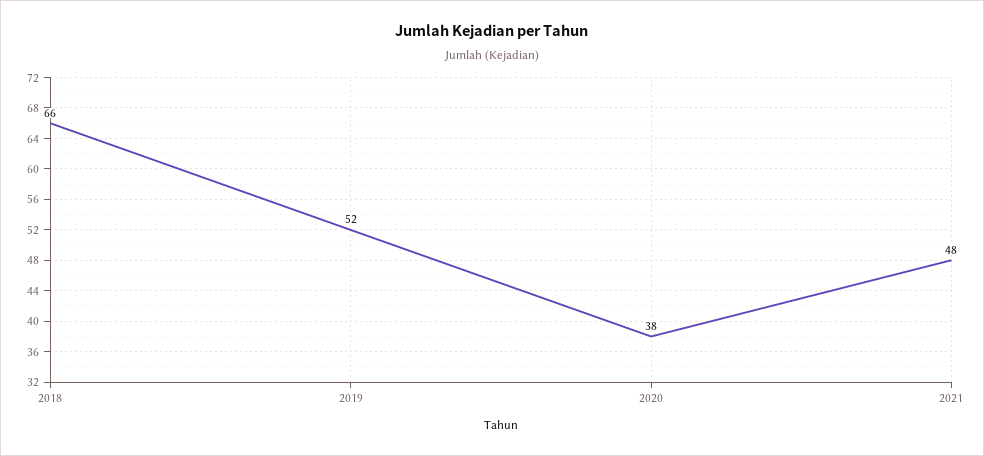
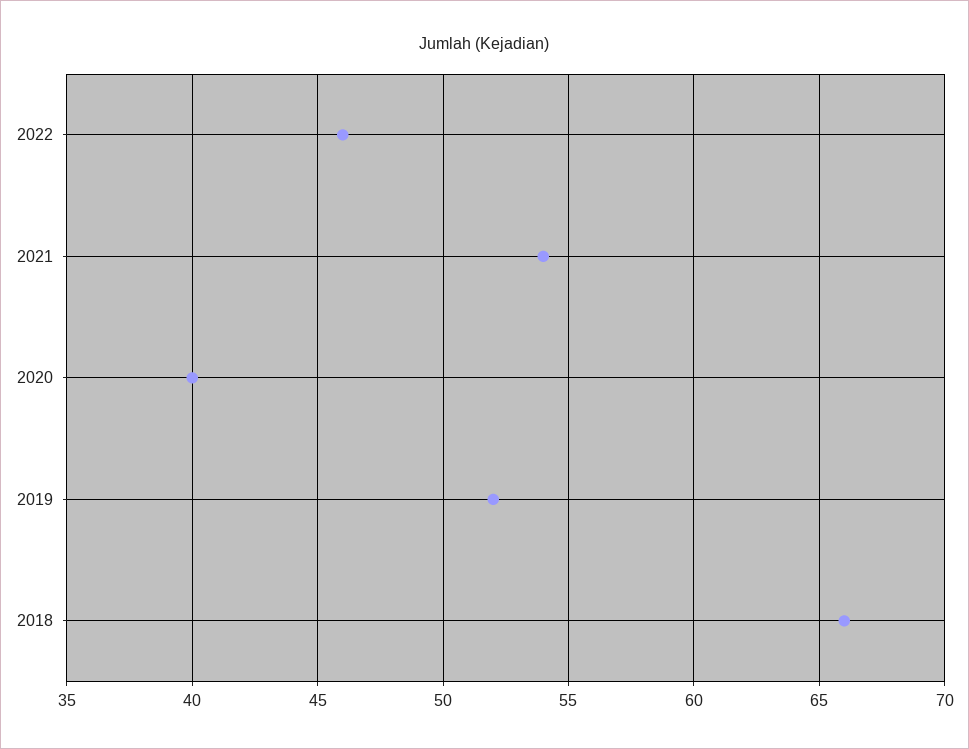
2020: 38 -> 40
2021: 48 -> 54
2022: none -> 46

